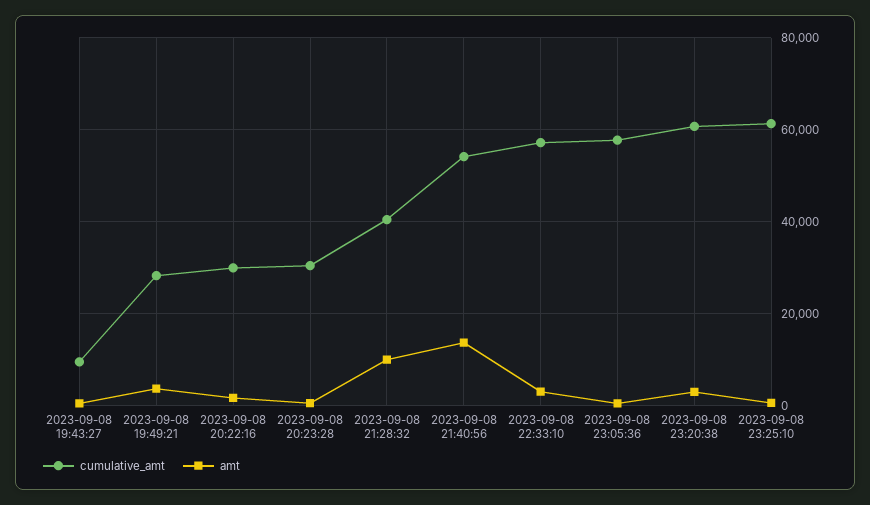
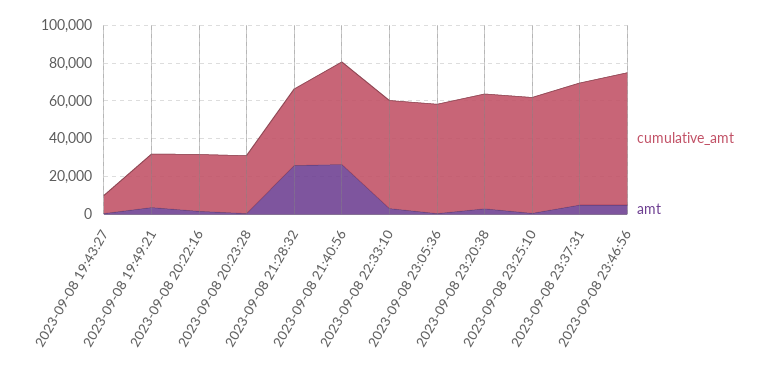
amt, 2023-09-08 21:28:32: 10000 -> 25000
amt, 2023-09-08 21:40:56: 14000 -> 25000
cumulative_amt, 2023-09-08 23:37:31: none -> 65000
amt, 2023-09-08 23:37:31: none -> 5000
cumulative_amt, 2023-09-08 23:46:56: none -> 70000
amt, 2023-09-08 23:46:56: none -> 5000

